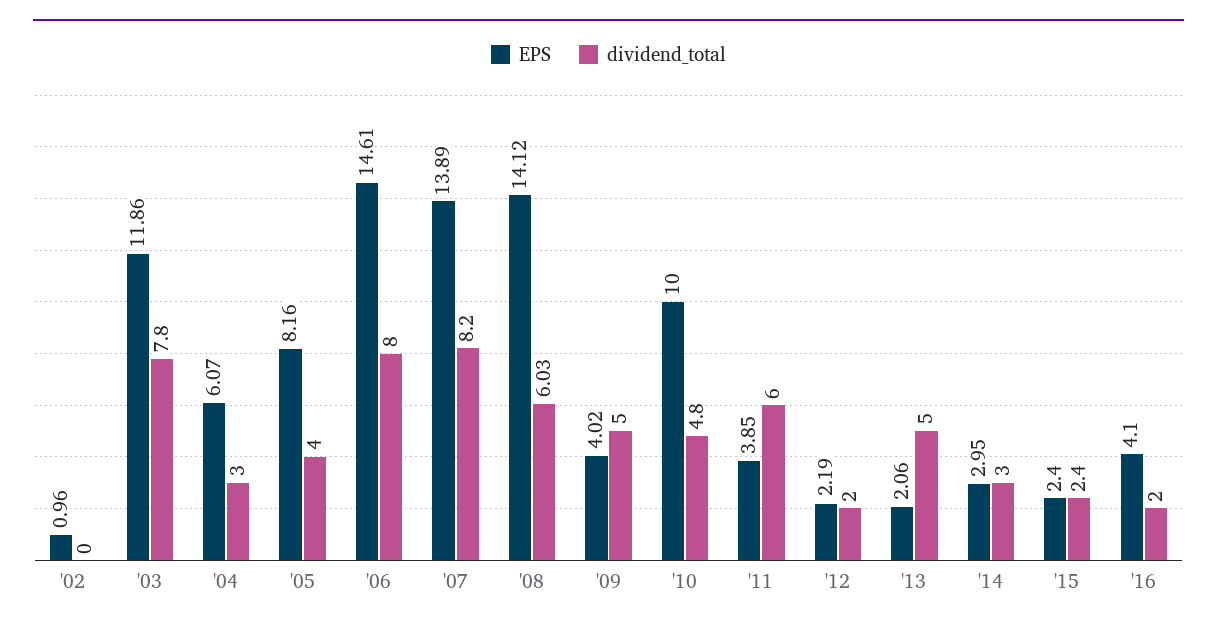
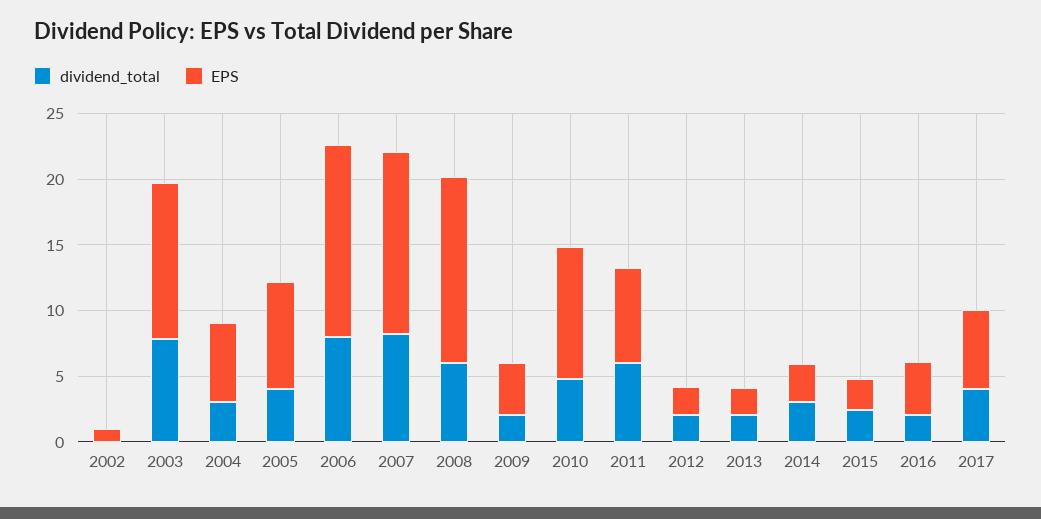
dividend_total, '09: 5 -> 2
EPS, '11: 3.85 -> 7
dividend_total, '13: 5 -> 2
dividend_total, 2017: none -> 4
EPS, 2017: none -> 6

